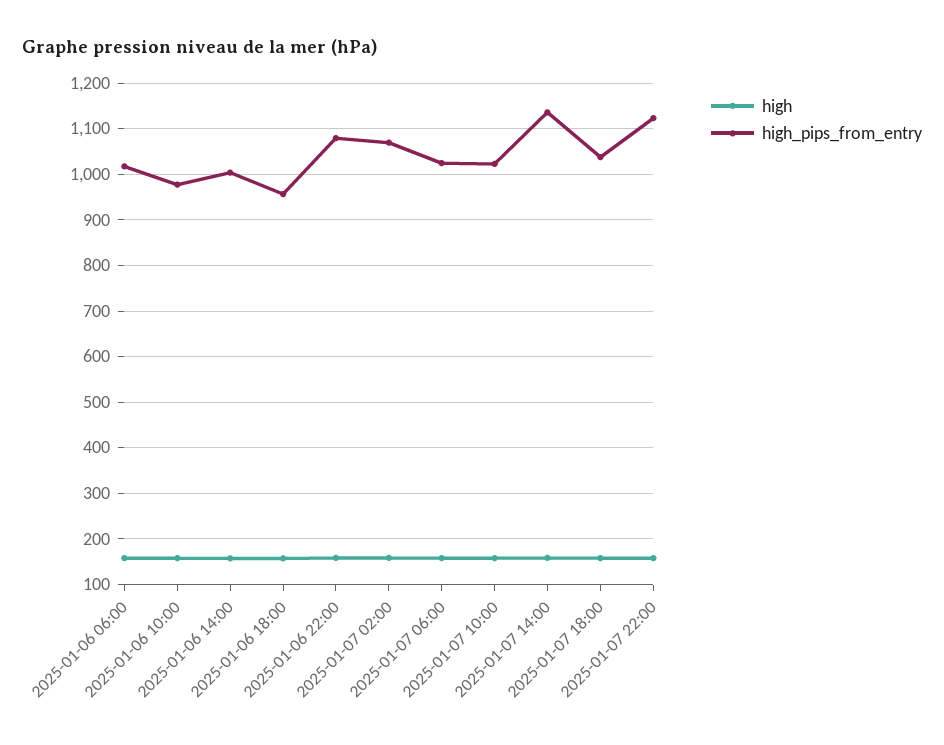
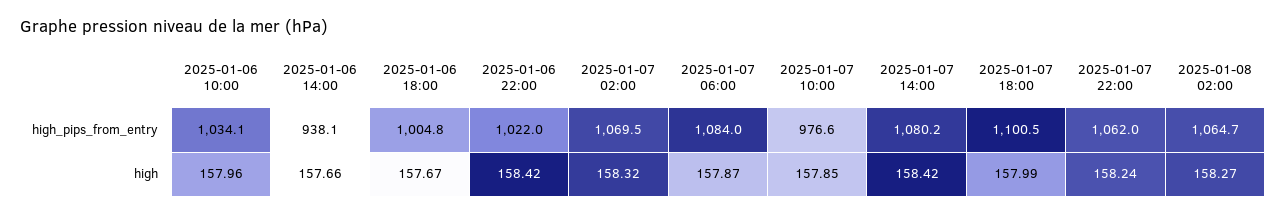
high, 2025-01-06 06:00: 160 -> none
high_pips_from_entry, 2025-01-06 06:00: 1020 -> none
high_pips_from_entry, 2025-01-06 10:00: 980 -> 1034.1
high_pips_from_entry, 2025-01-06 14:00: 1000 -> 938.1
high_pips_from_entry, 2025-01-06 18:00: 960 -> 1004.8
high_pips_from_entry, 2025-01-06 22:00: 1080 -> 1022
high_pips_from_entry, 2025-01-07 06:00: 1020 -> 1084
high_pips_from_entry, 2025-01-07 10:00: 1020 -> 976.6
high_pips_from_entry, 2025-01-07 14:00: 1140 -> 1080.2
high_pips_from_entry, 2025-01-07 18:00: 1040 -> 1100.5
high_pips_from_entry, 2025-01-07 22:00: 1120 -> 1062
high_pips_from_entry, 2025-01-08 02:00: none -> 1064.7
high, 2025-01-08 02:00: none -> 158.27

